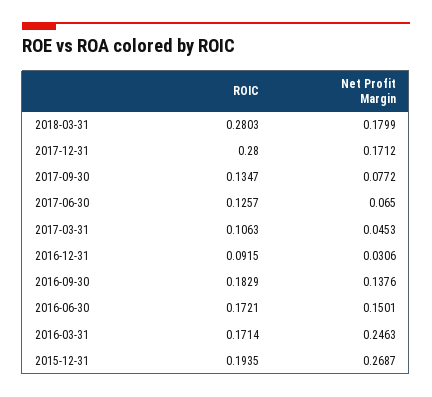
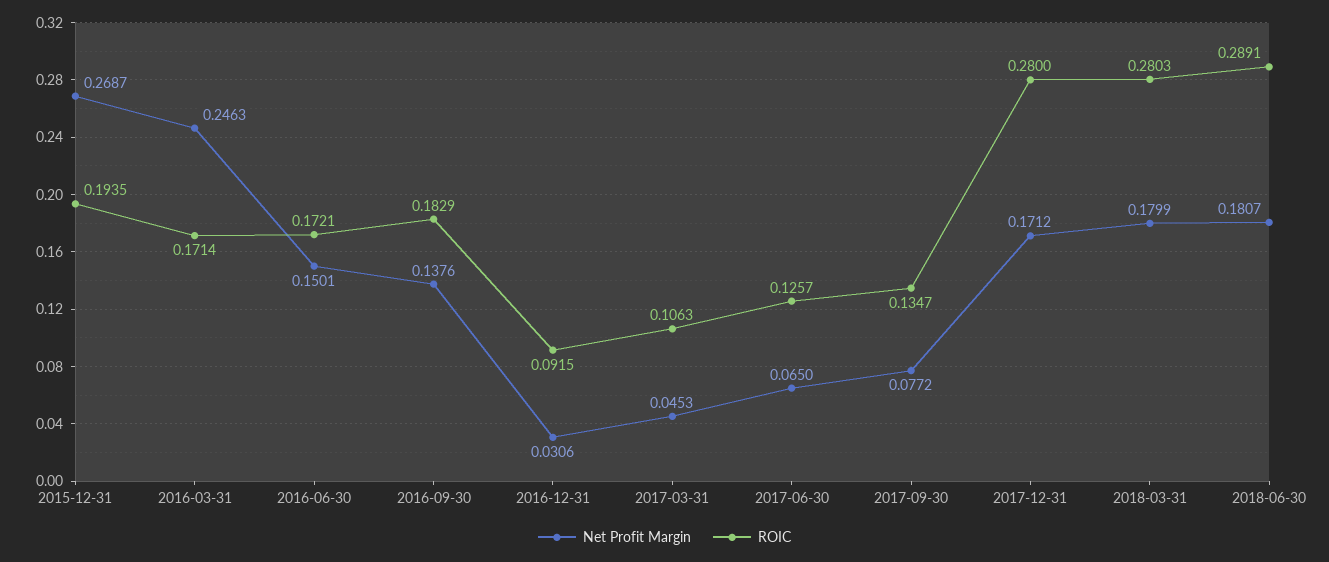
Net Profit Margin, 2018-06-30: none -> 0.1807
ROIC, 2018-06-30: none -> 0.2891

